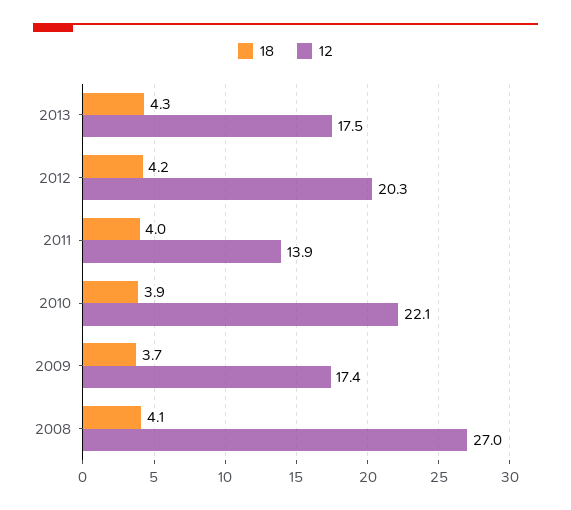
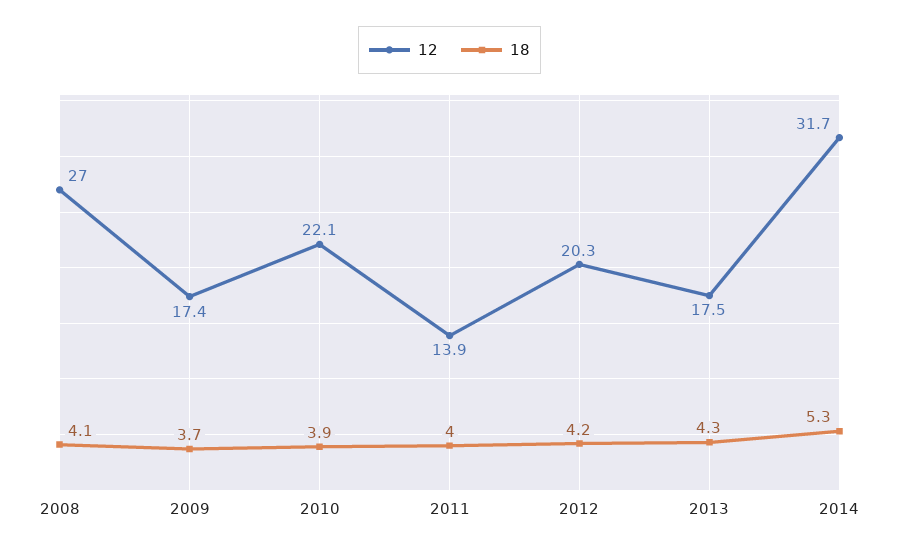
12, 2014: none -> 31.7
18, 2014: none -> 5.3

